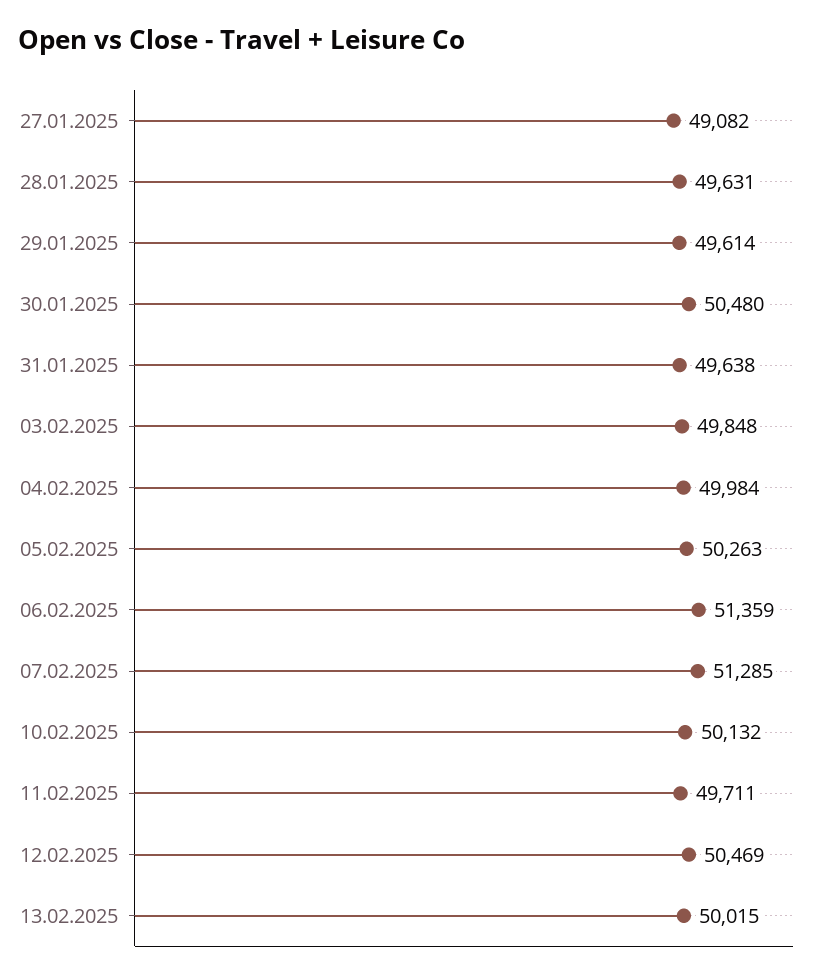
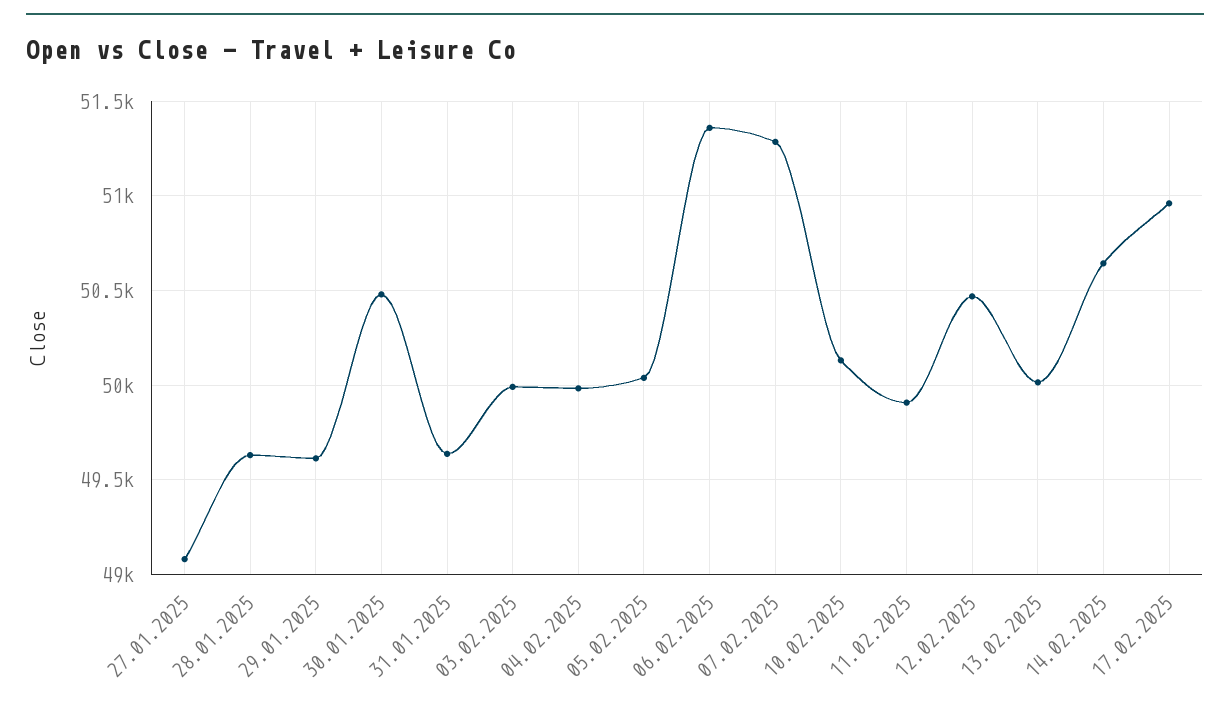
03.02.2025: 49848 -> 50000
05.02.2025: 50263 -> 50050
11.02.2025: 49711 -> 49900
14.02.2025: none -> 50650
17.02.2025: none -> 50950

